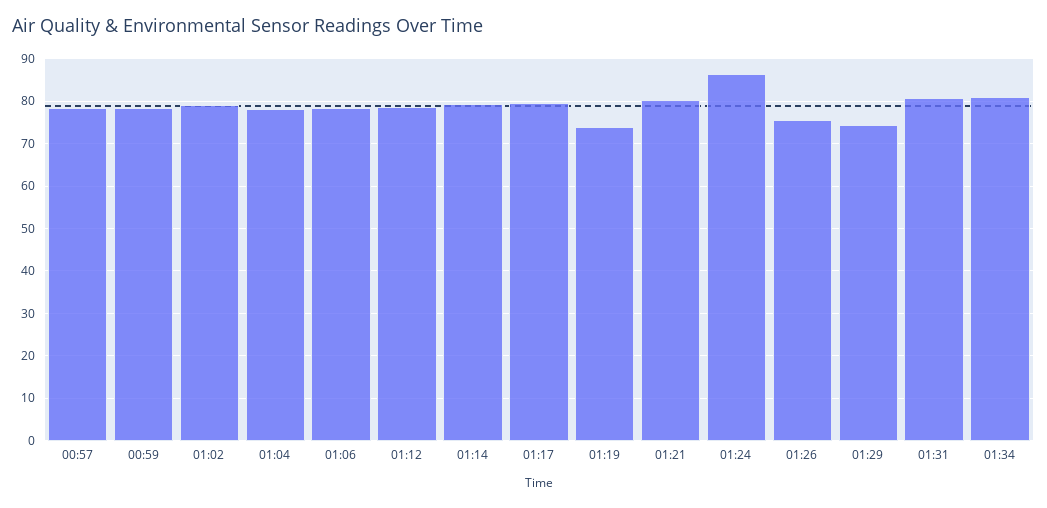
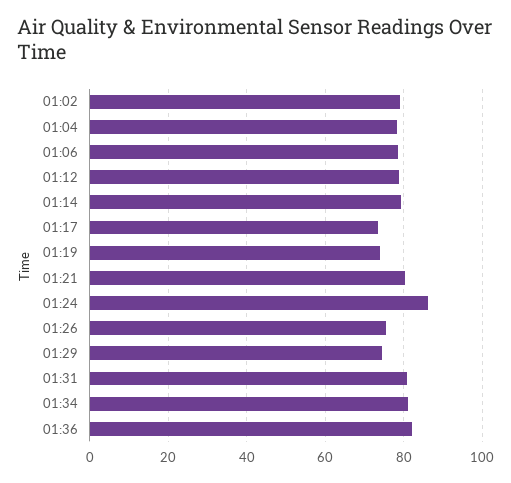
00:57: 78 -> none
00:59: 78 -> none
01:17: 80 -> 74
01:36: none -> 82

